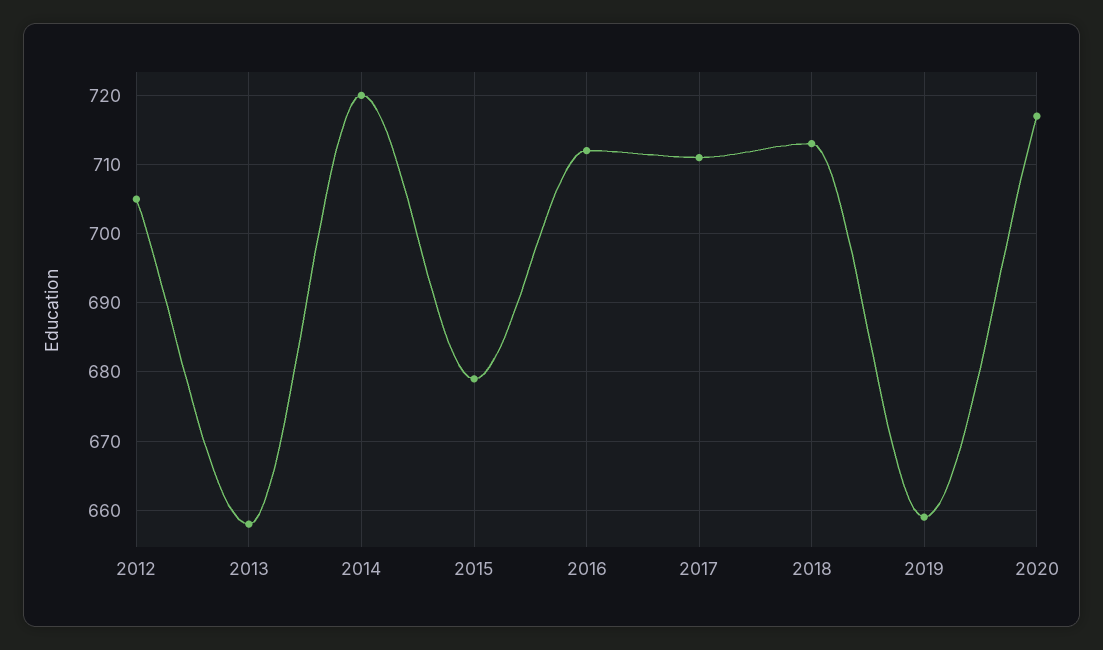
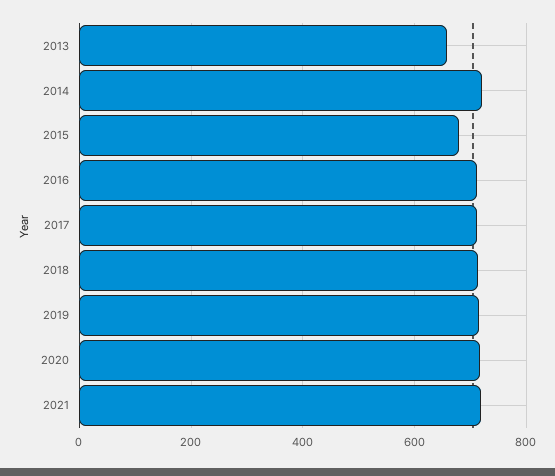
2012: 705 -> none
2019: 659 -> 720
2021: none -> 720

